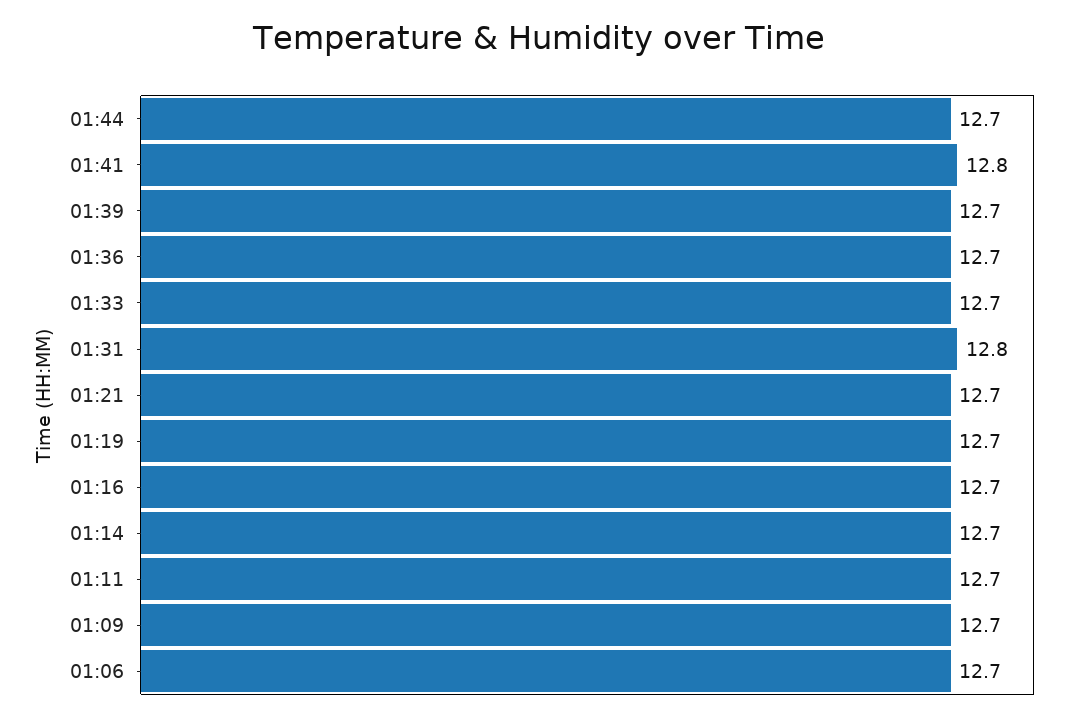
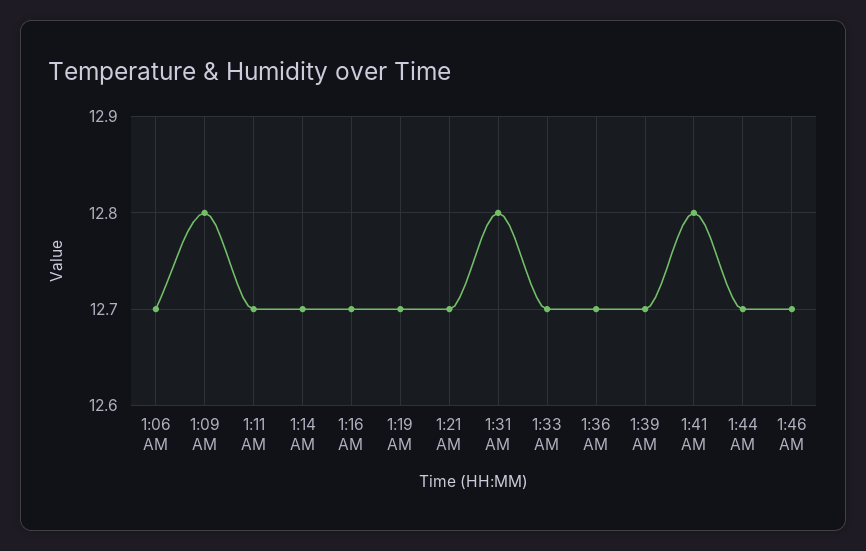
01:09: 12.7 -> 12.8
1:46 AM: none -> 12.7

